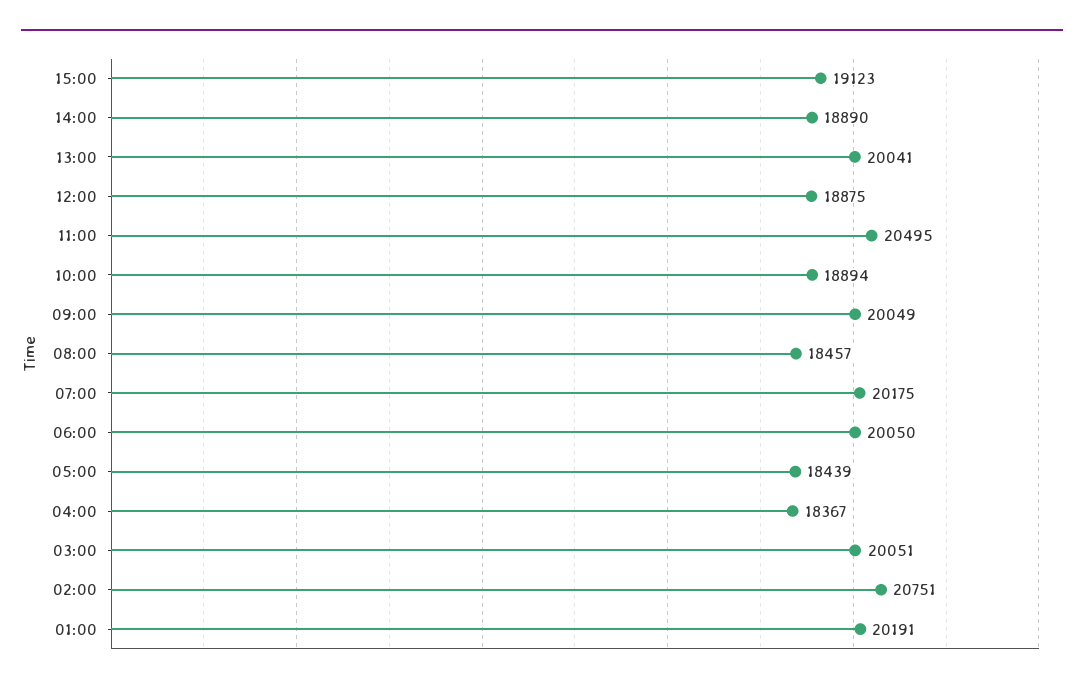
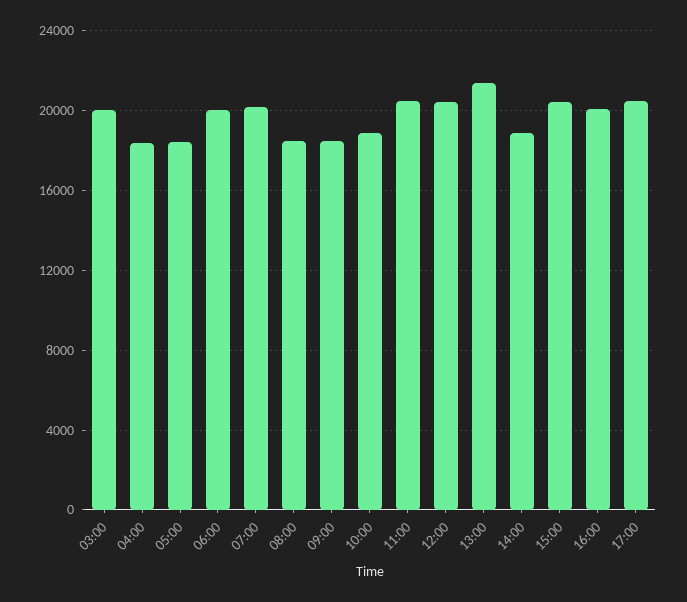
15:00: 19123 -> 20500
13:00: 20041 -> 21500
12:00: 18875 -> 20500
09:00: 20049 -> 18500
02:00: 20751 -> none
01:00: 20191 -> none
16:00: none -> 20000
17:00: none -> 20500

